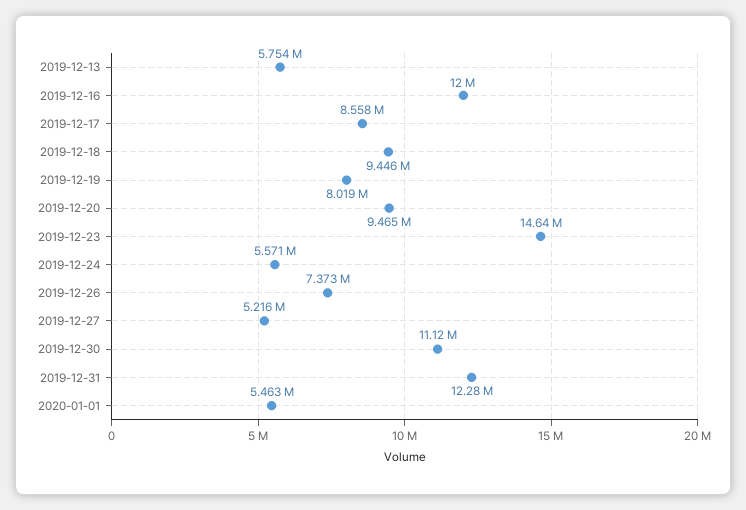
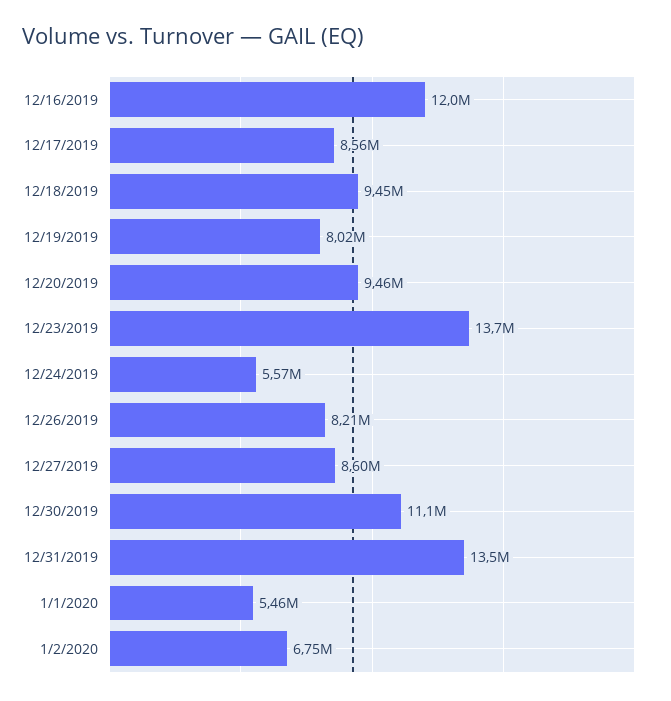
2019-12-13: 5754000 -> none
2019-12-23: 14640000 -> 13700000
2019-12-26: 7373000 -> 8210000
2019-12-27: 5216000 -> 8600000
2019-12-31: 12280000 -> 13500000
1/2/2020: none -> 6750000

